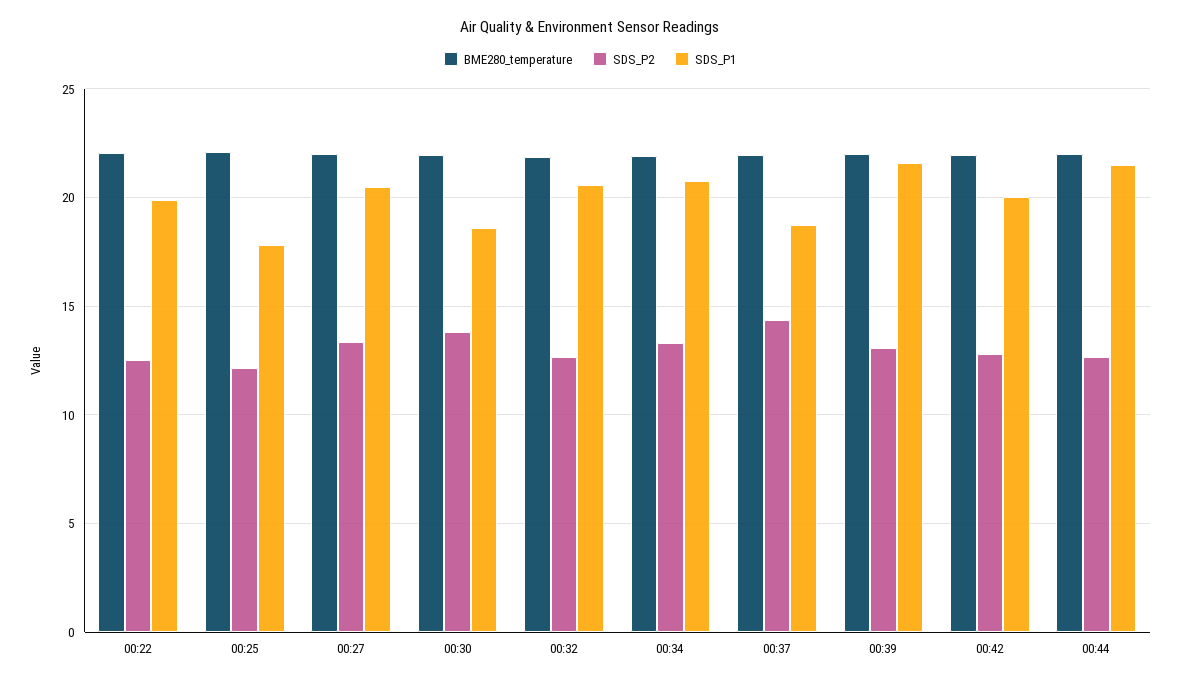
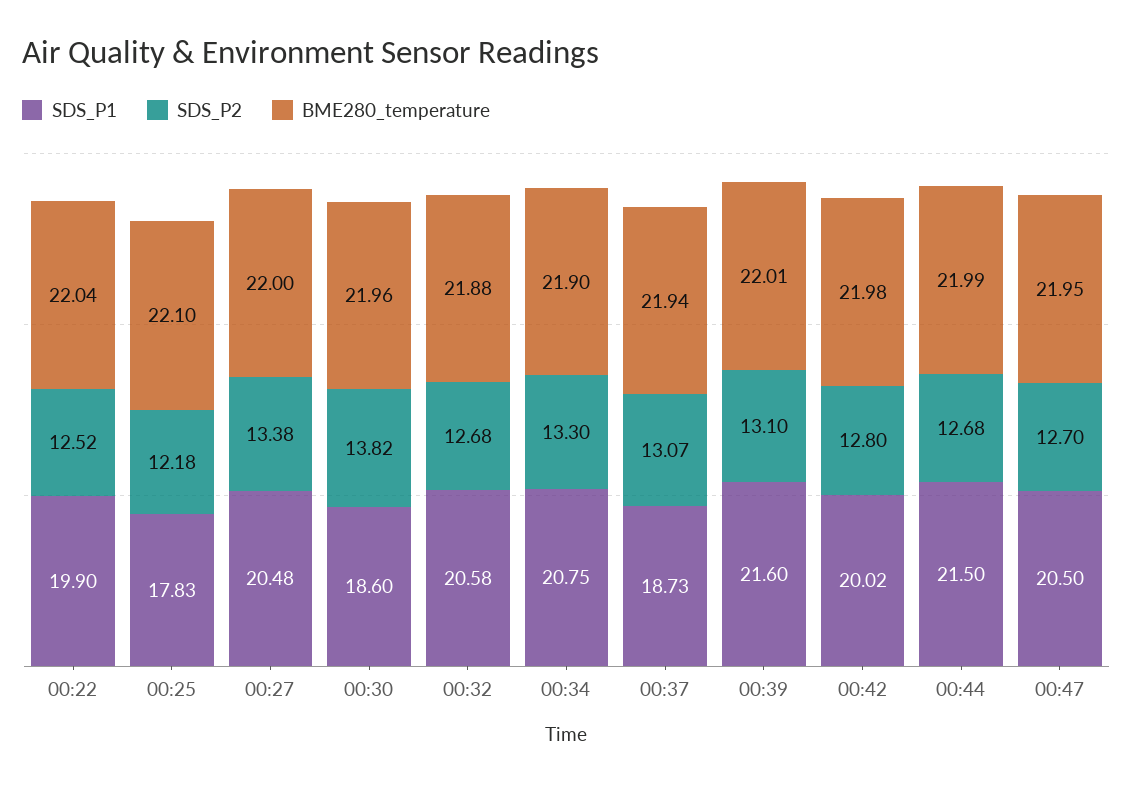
SDS_P2, 00:37: 14.5 -> 13.07
SDS_P1, 00:47: none -> 20.5
SDS_P2, 00:47: none -> 12.7
BME280_temperature, 00:47: none -> 21.95

